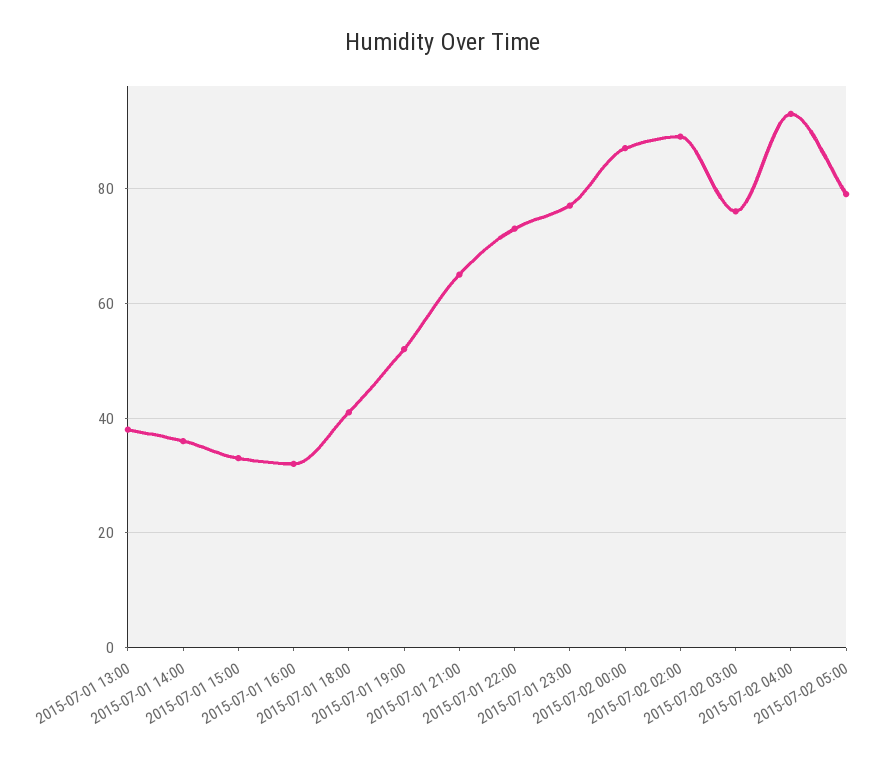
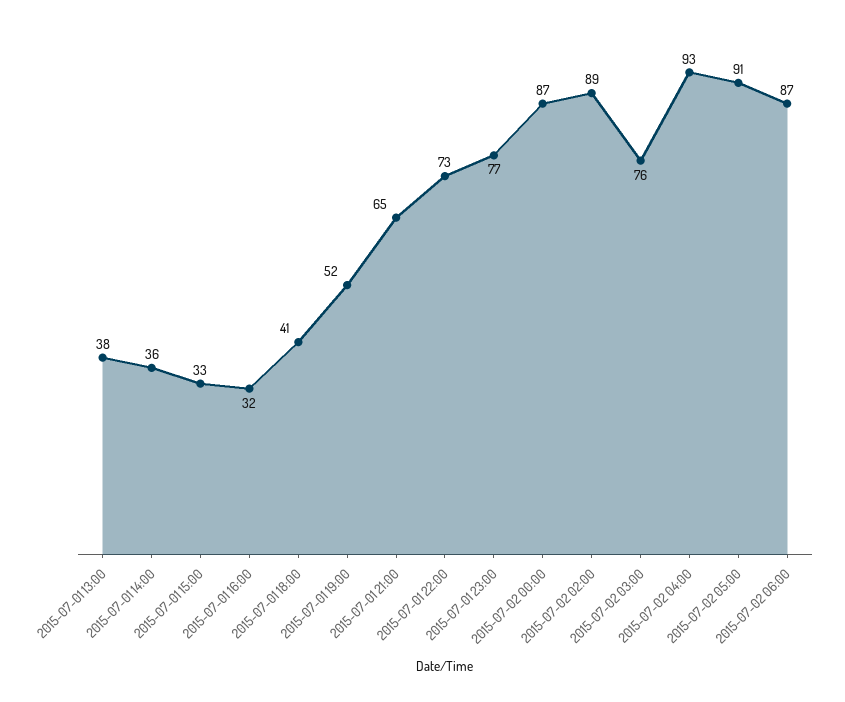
2015-07-02 05:00: 80 -> 91
2015-07-02 06:00: none -> 87

